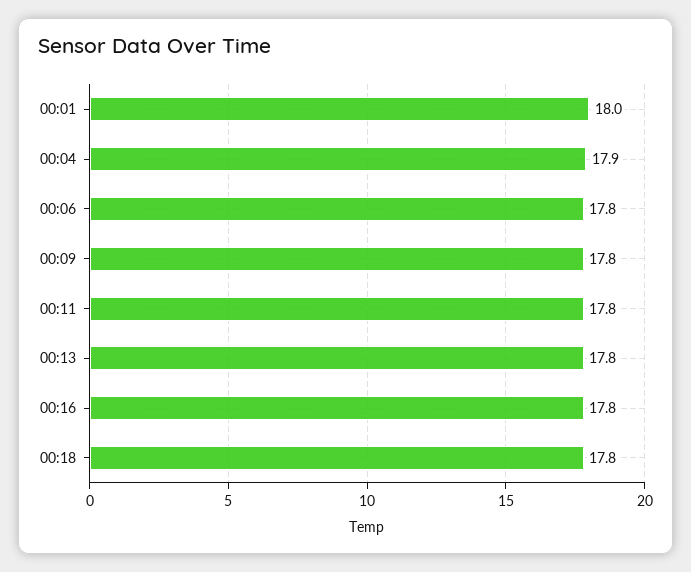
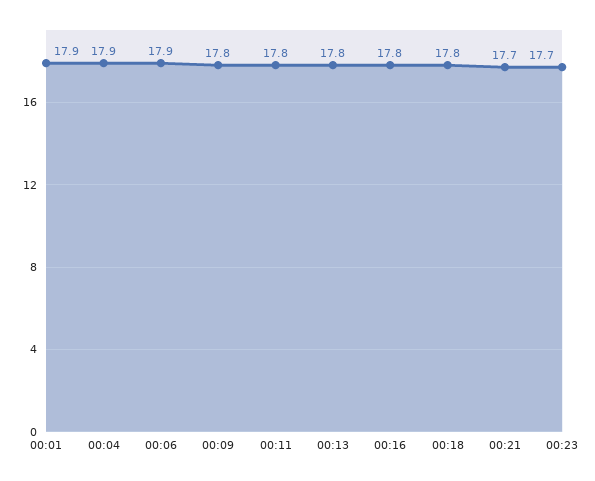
00:01: 18 -> 17.9
00:06: 17.8 -> 17.9
00:21: none -> 17.7
00:23: none -> 17.7

